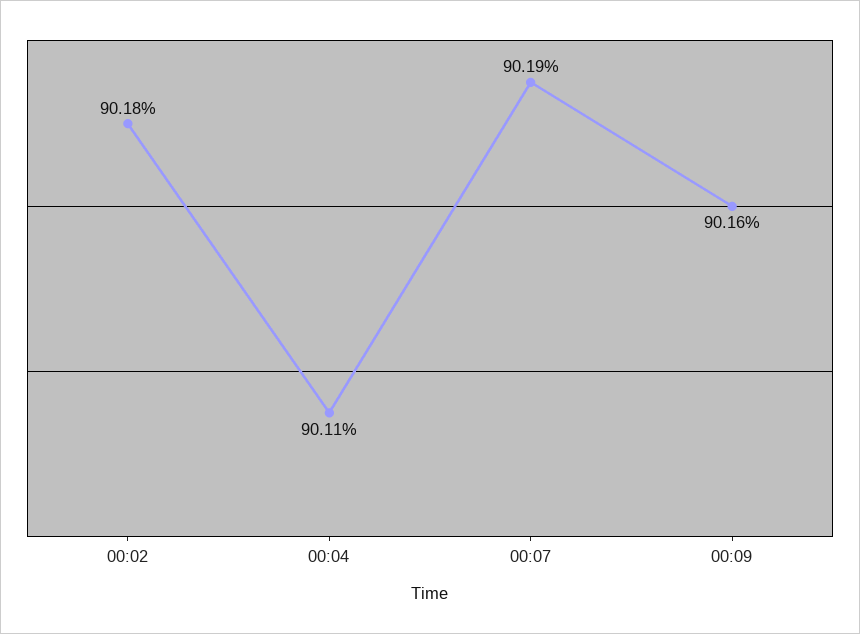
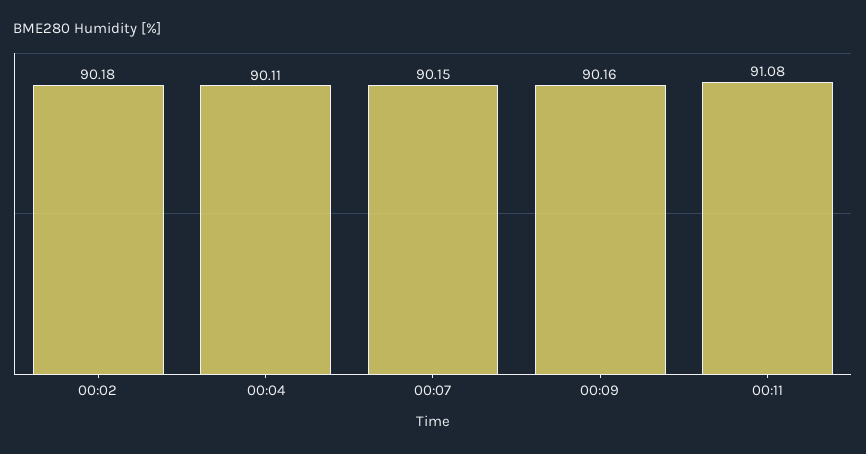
00:07: 90.19 -> 90.15
00:11: none -> 91.08

